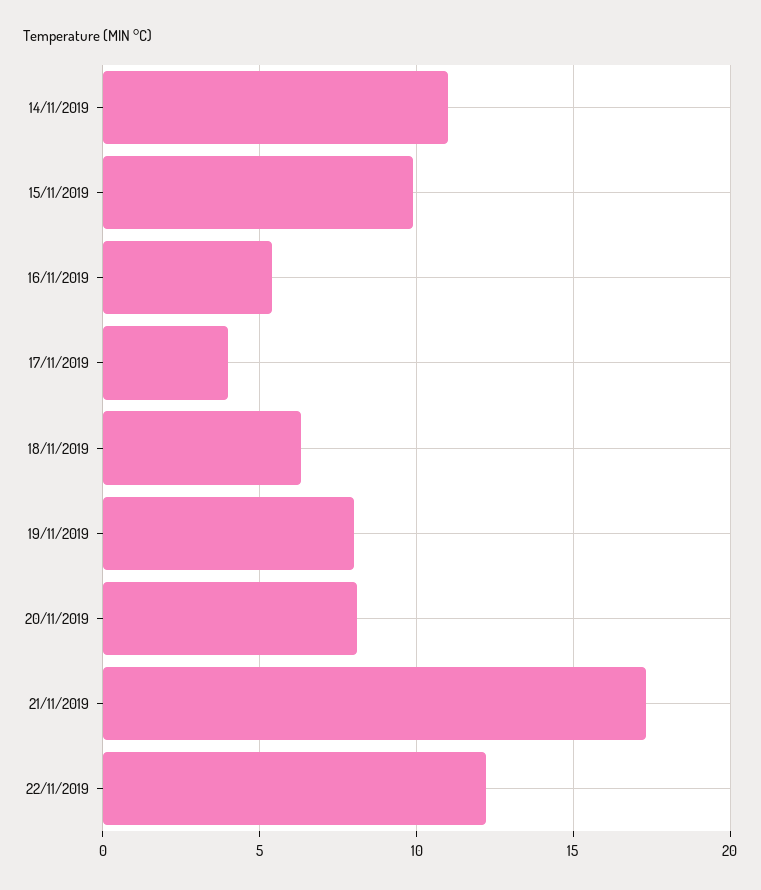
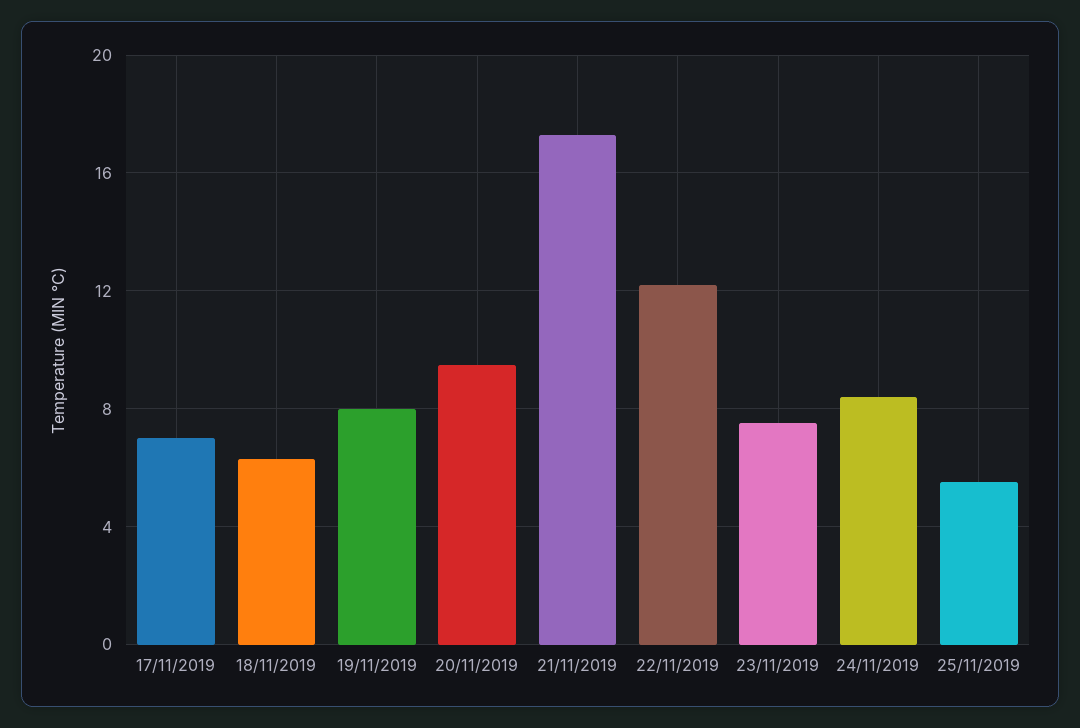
14/11/2019: 11 -> none
15/11/2019: 10 -> none
16/11/2019: 5.5 -> none
17/11/2019: 4 -> 7
20/11/2019: 8 -> 9.5
23/11/2019: none -> 7.5
24/11/2019: none -> 8.5
25/11/2019: none -> 5.5

